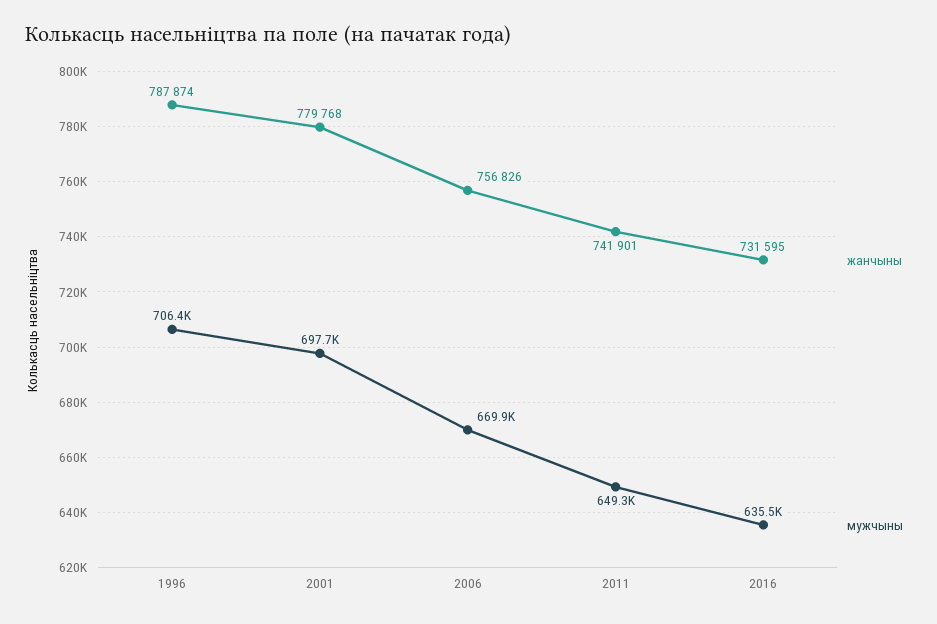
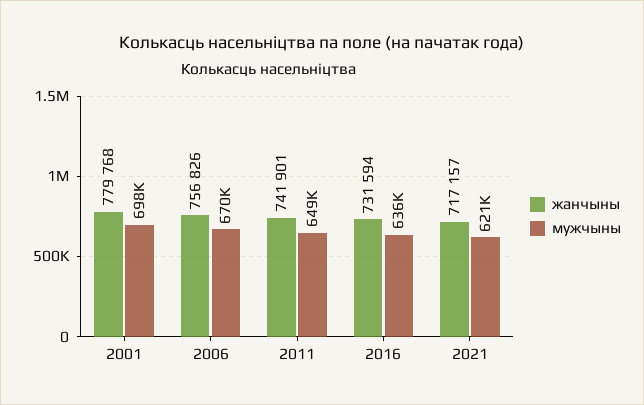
жанчыны, 1996: 787874 -> none
мужчыны, 1996: 706400 -> none
жанчыны, 2016: 731595 -> 731594
жанчыны, 2021: none -> 717157
мужчыны, 2021: none -> 621000

